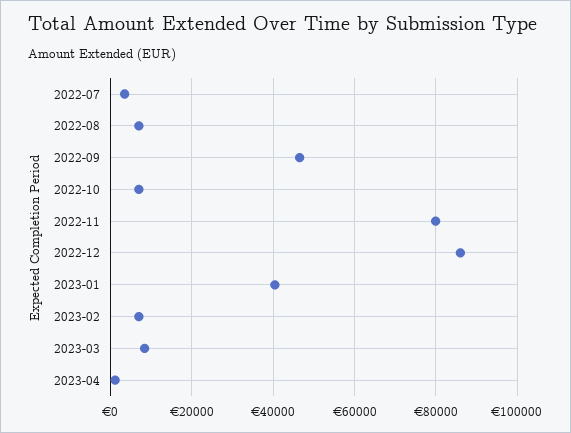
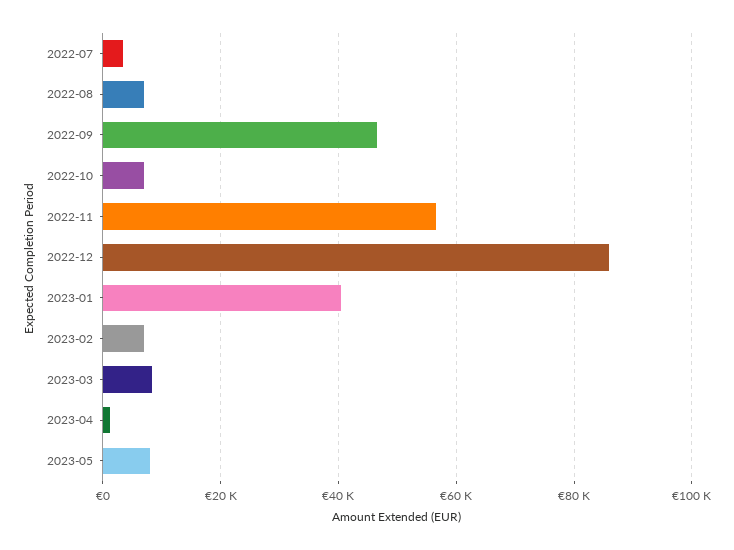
2022-11: 80000 -> 56000
2023-05: none -> 8000

